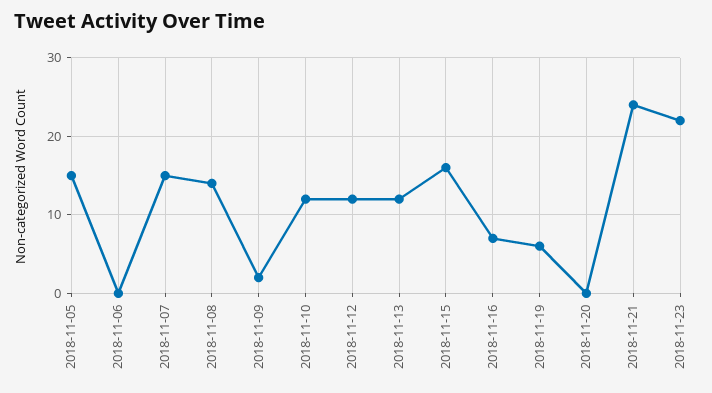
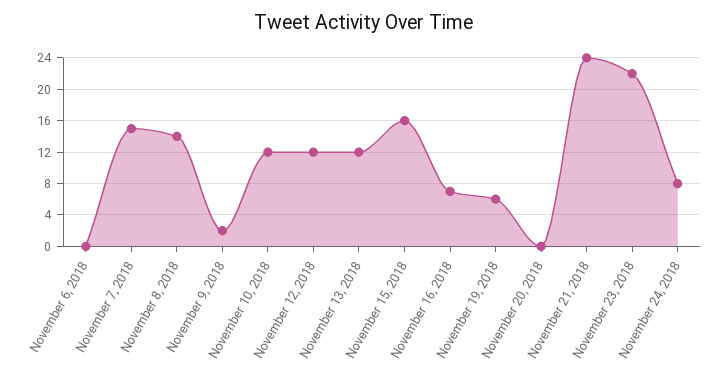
2018-11-05: 15 -> none
November 24, 2018: none -> 8

